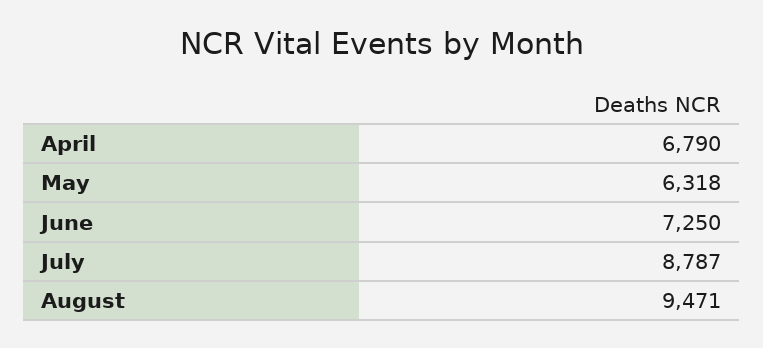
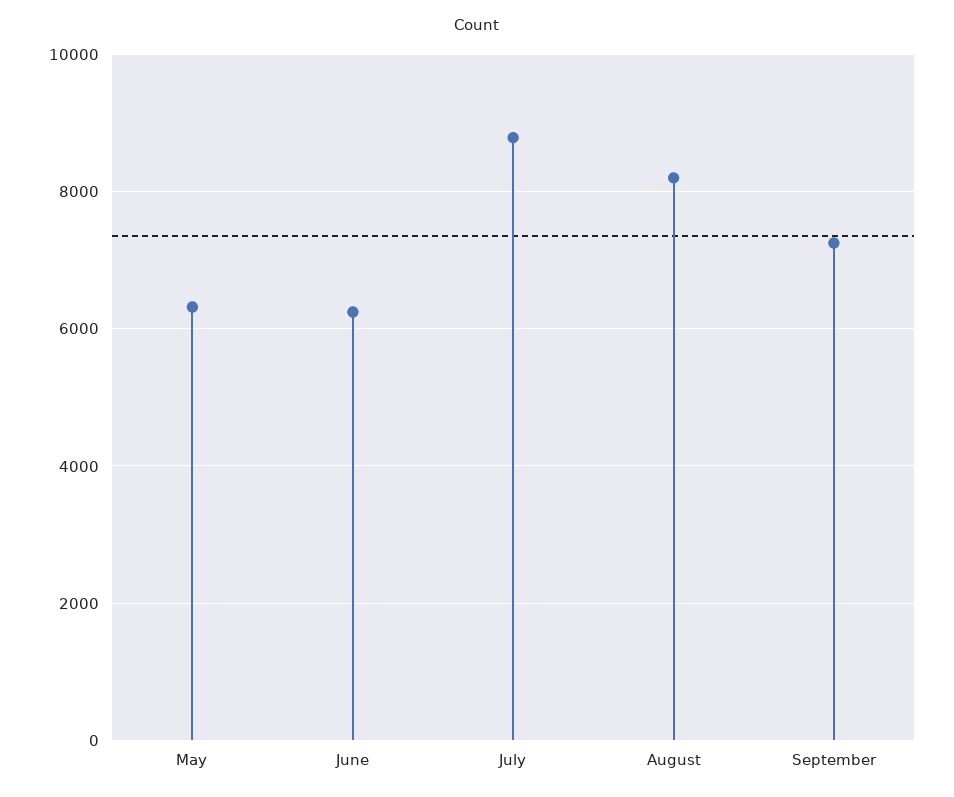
April: 6790 -> none
June: 7250 -> 6200
August: 9471 -> 8200
September: none -> 7200

